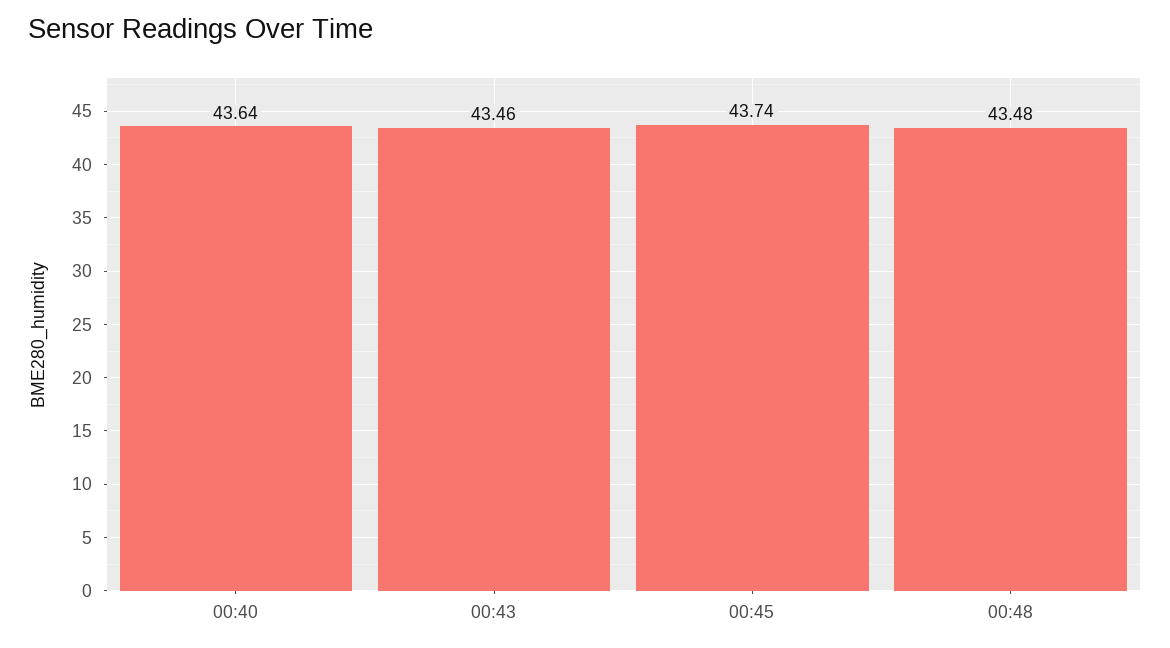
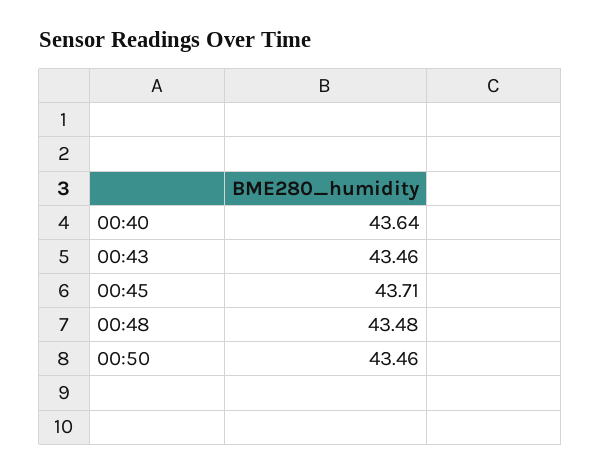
00:45: 43.74 -> 43.71
00:50: none -> 43.46

